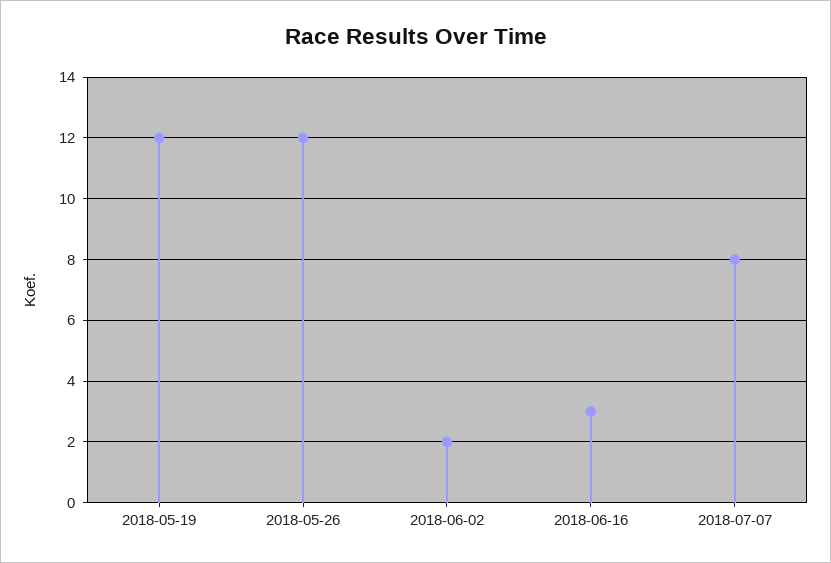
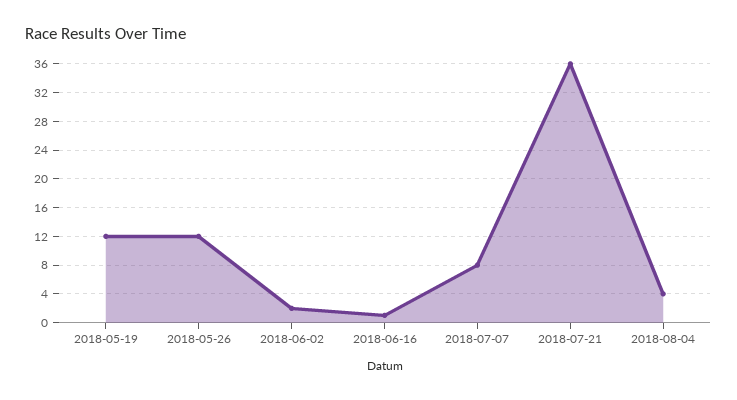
2018-06-16: 3 -> 1
2018-07-21: none -> 36
2018-08-04: none -> 4

